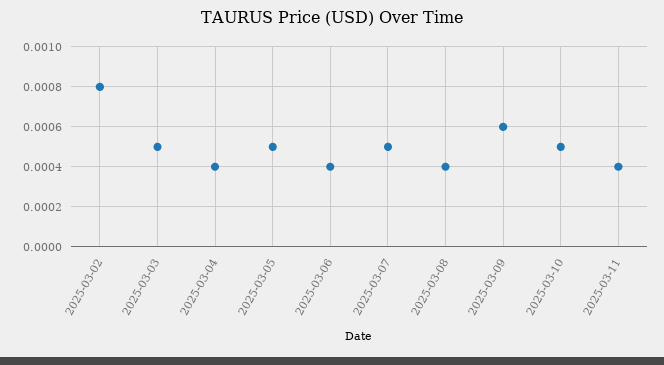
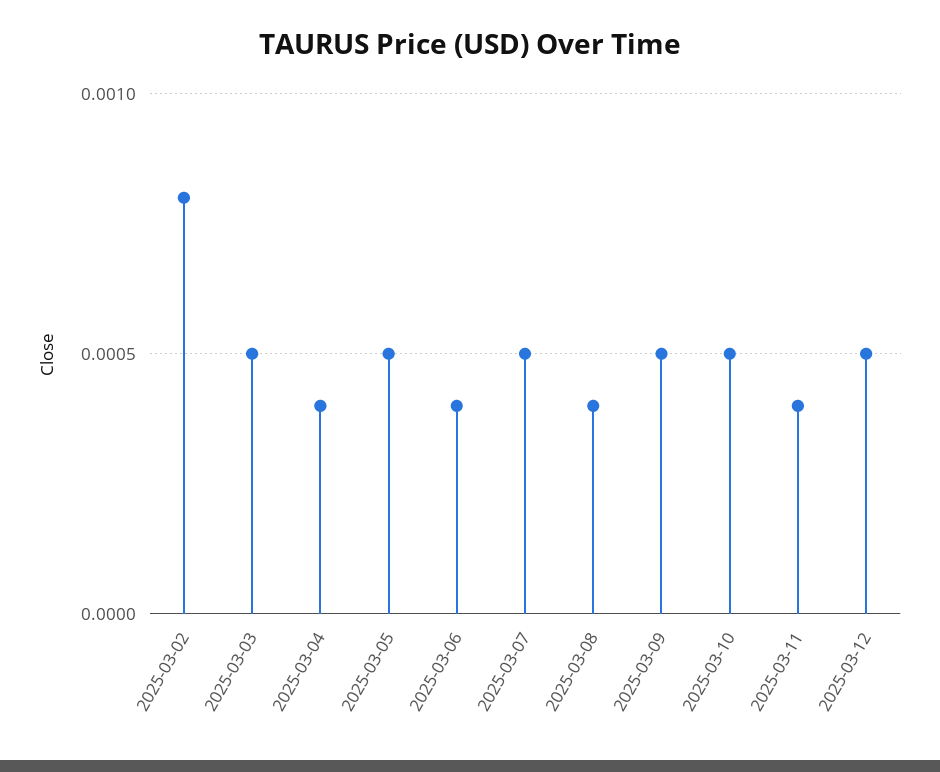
2025-03-09: 0.0006 -> 0.0005
2025-03-12: none -> 0.0005

